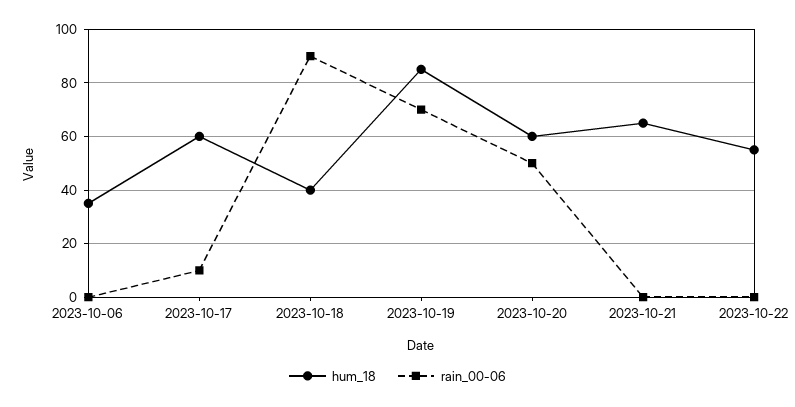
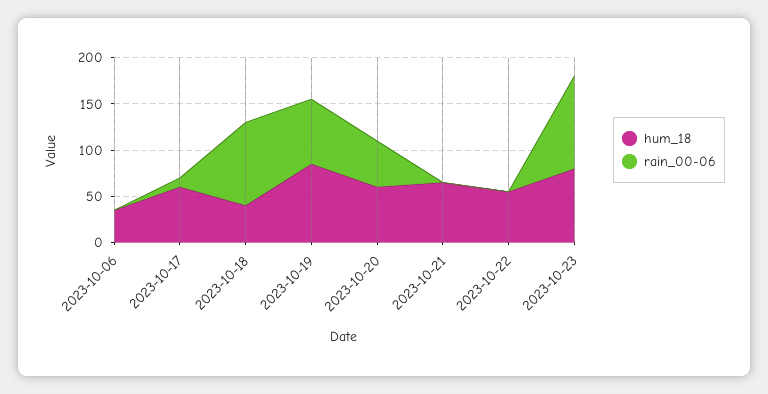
hum_18, 2023-10-23: none -> 80
rain_00-06, 2023-10-23: none -> 100

